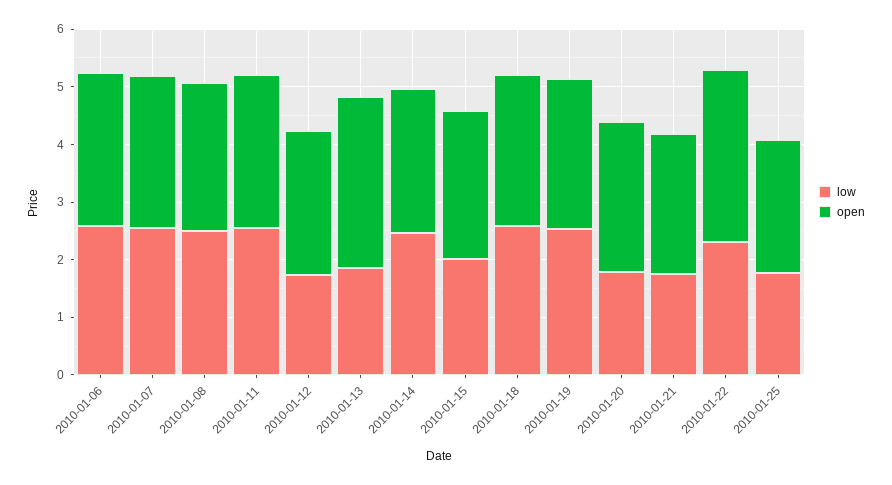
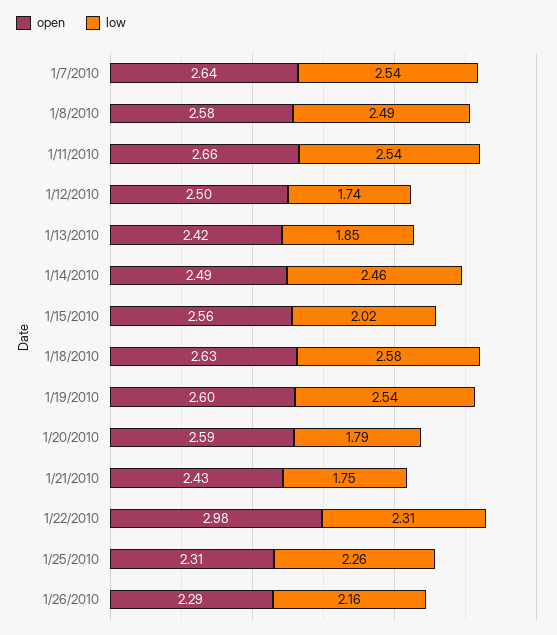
low, 2010-01-06: 2.6 -> none
open, 2010-01-06: 2.6 -> none
open, 2010-01-13: 3 -> 2.42
low, 2010-01-25: 1.8 -> 2.26
open, 1/26/2010: none -> 2.29
low, 1/26/2010: none -> 2.16

